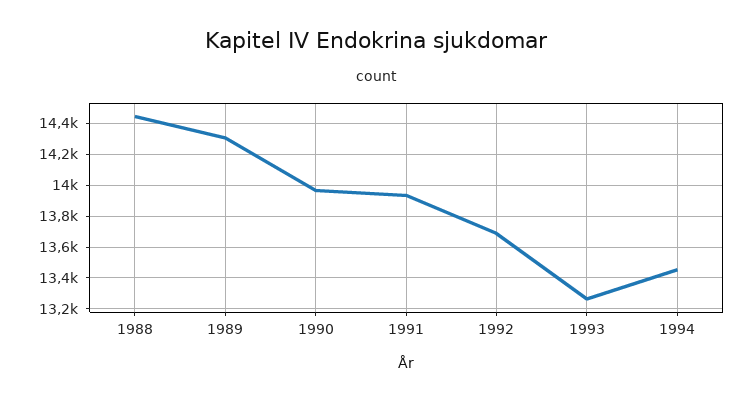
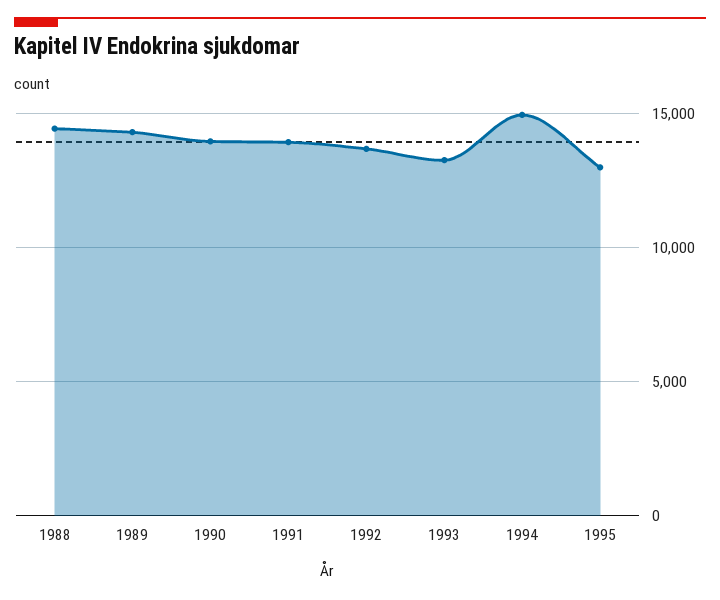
1994: 13450 -> 15000
1995: none -> 13000

